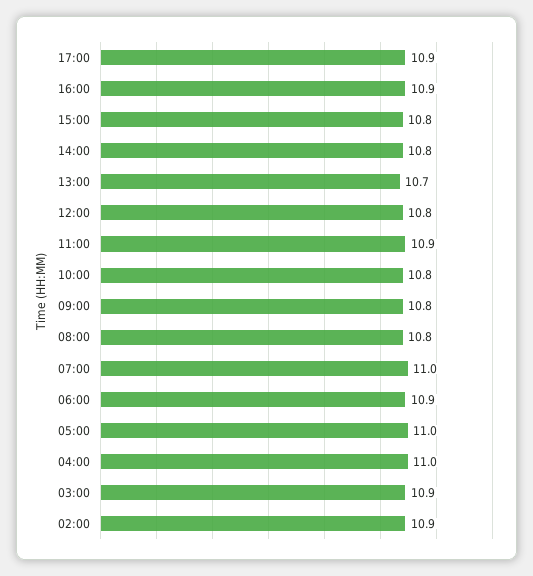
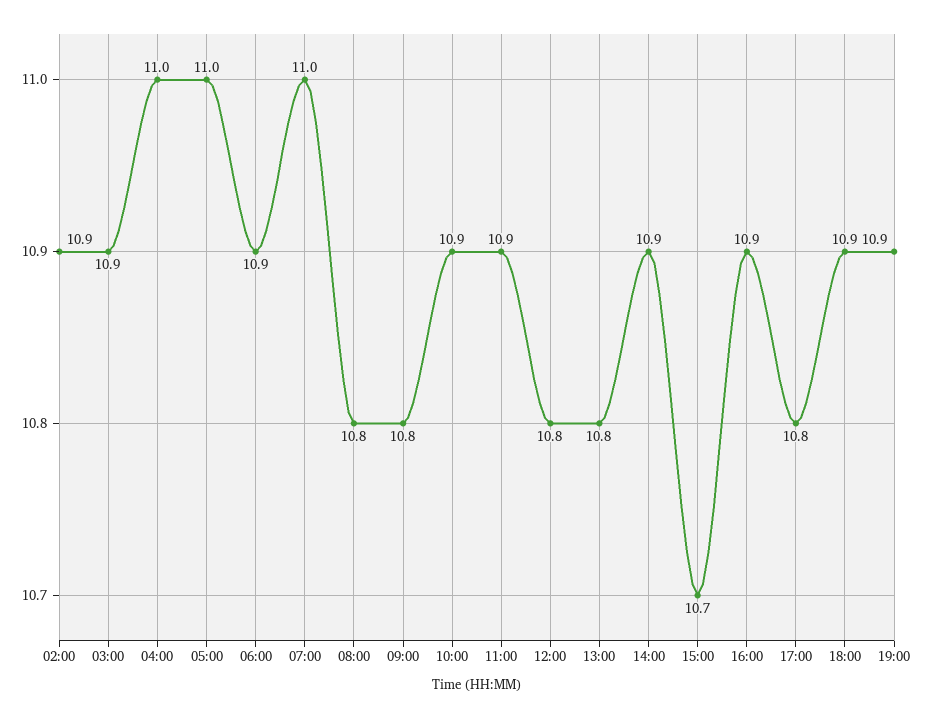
17:00: 10.9 -> 10.8
15:00: 10.8 -> 10.7
14:00: 10.8 -> 10.9
13:00: 10.7 -> 10.8
10:00: 10.8 -> 10.9
18:00: none -> 10.9
19:00: none -> 10.9

